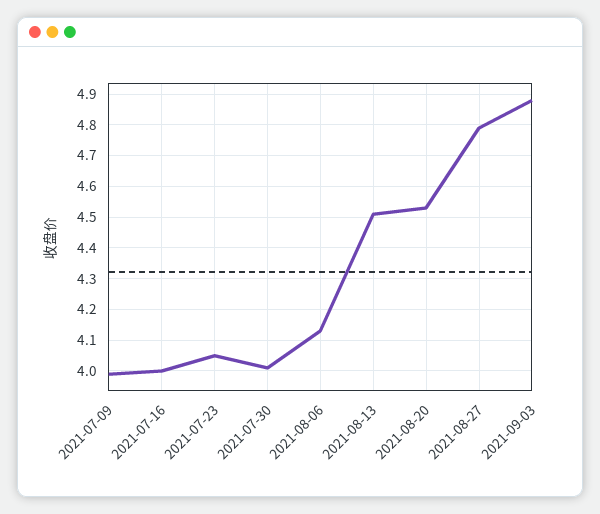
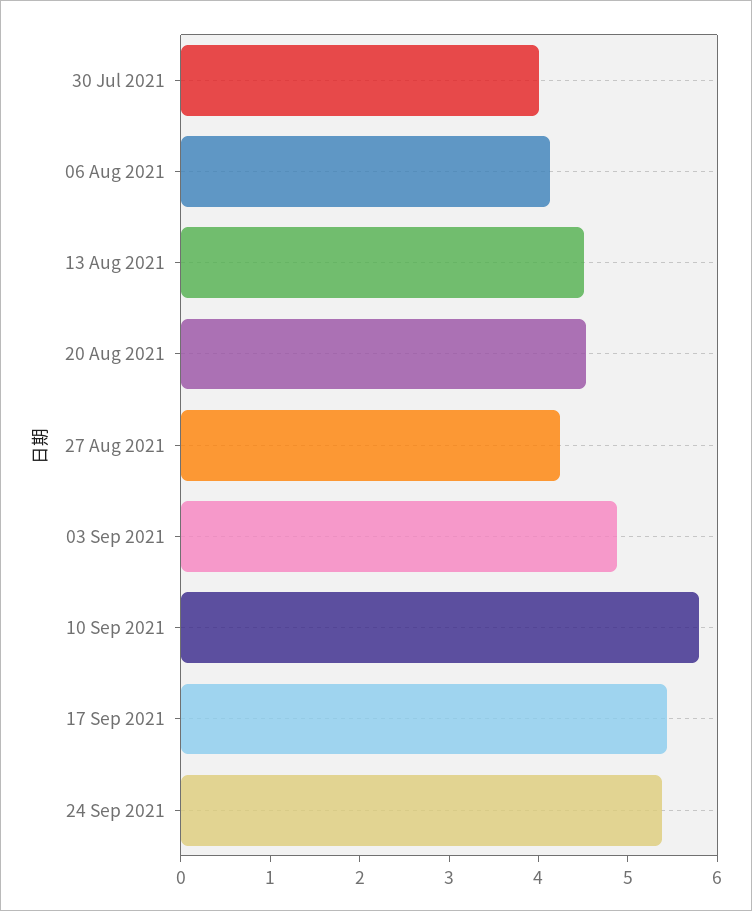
2021-07-09: 4 -> none
2021-07-16: 4 -> none
2021-07-23: 4.05 -> none
2021-08-27: 4.8 -> 4.2
10 Sep 2021: none -> 5.8
17 Sep 2021: none -> 5.4
24 Sep 2021: none -> 5.4

